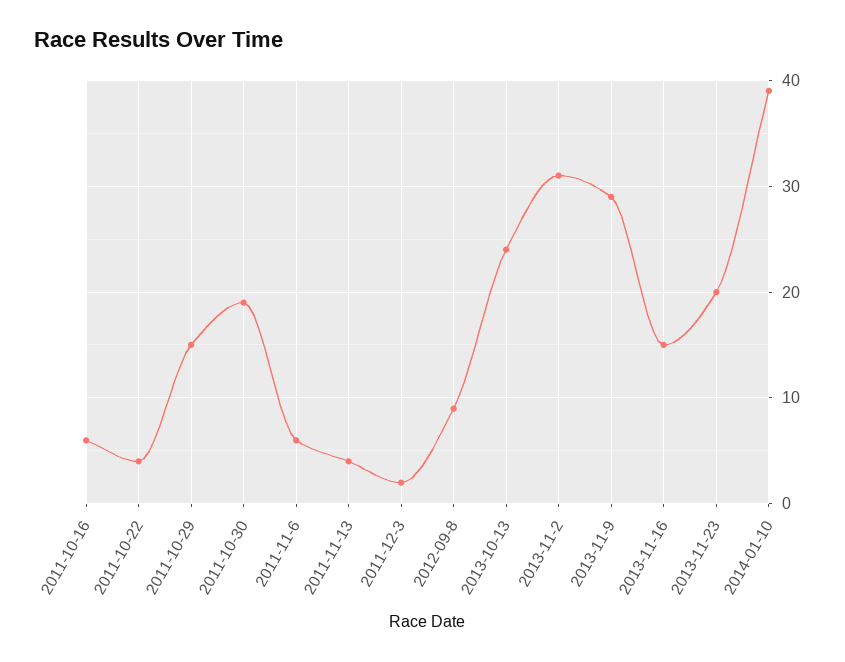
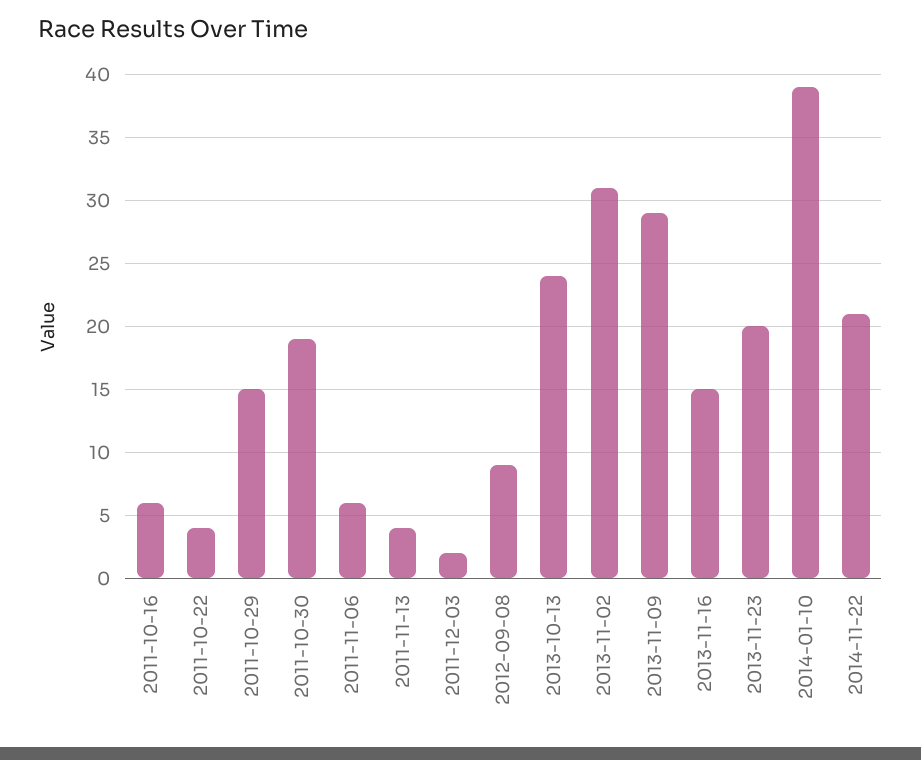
2014-11-22: none -> 21

